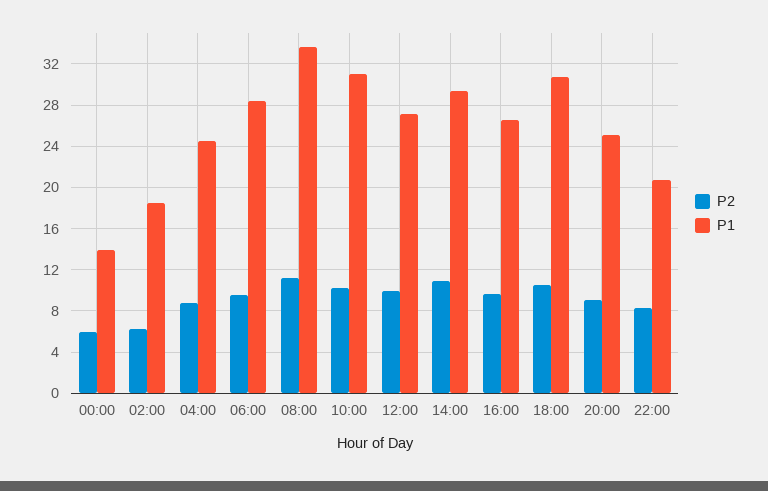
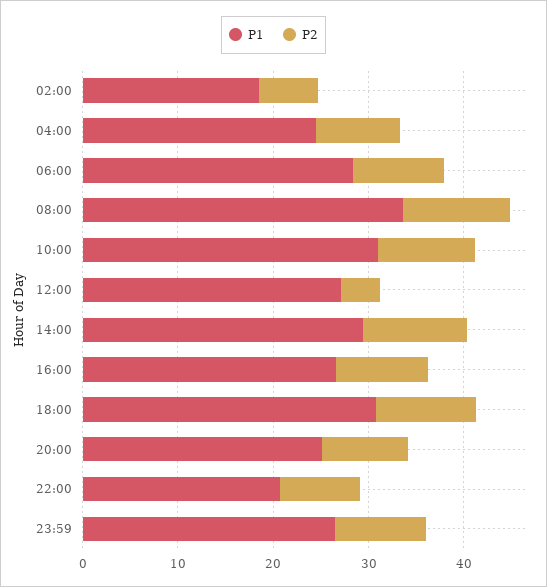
P2, 00:00: 6 -> none
P1, 00:00: 14 -> none
P2, 12:00: 10 -> 4
P1, 23:59: none -> 26
P2, 23:59: none -> 10

